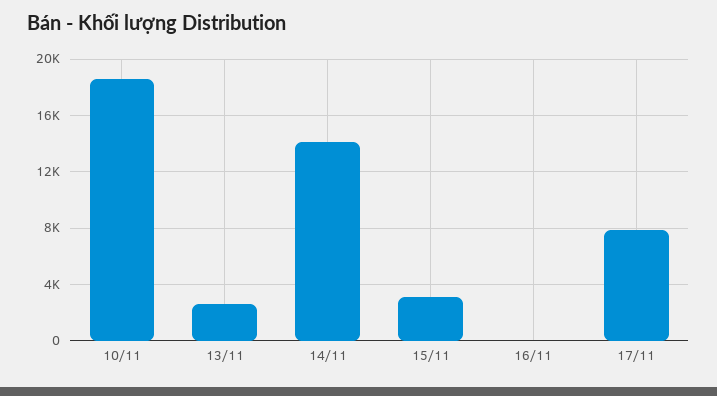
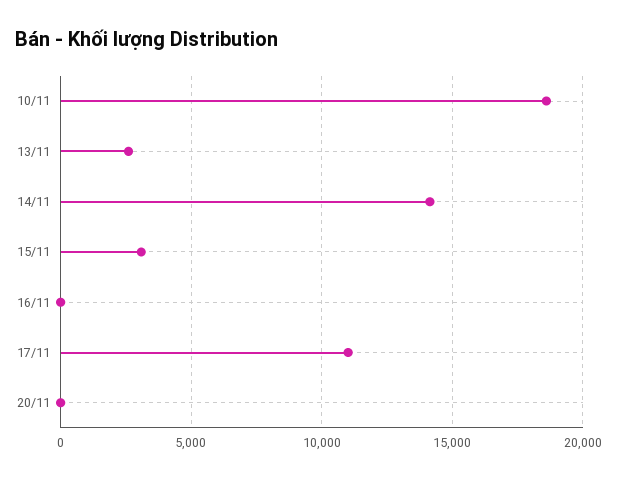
17/11: 8000 -> 11000
20/11: none -> 0

